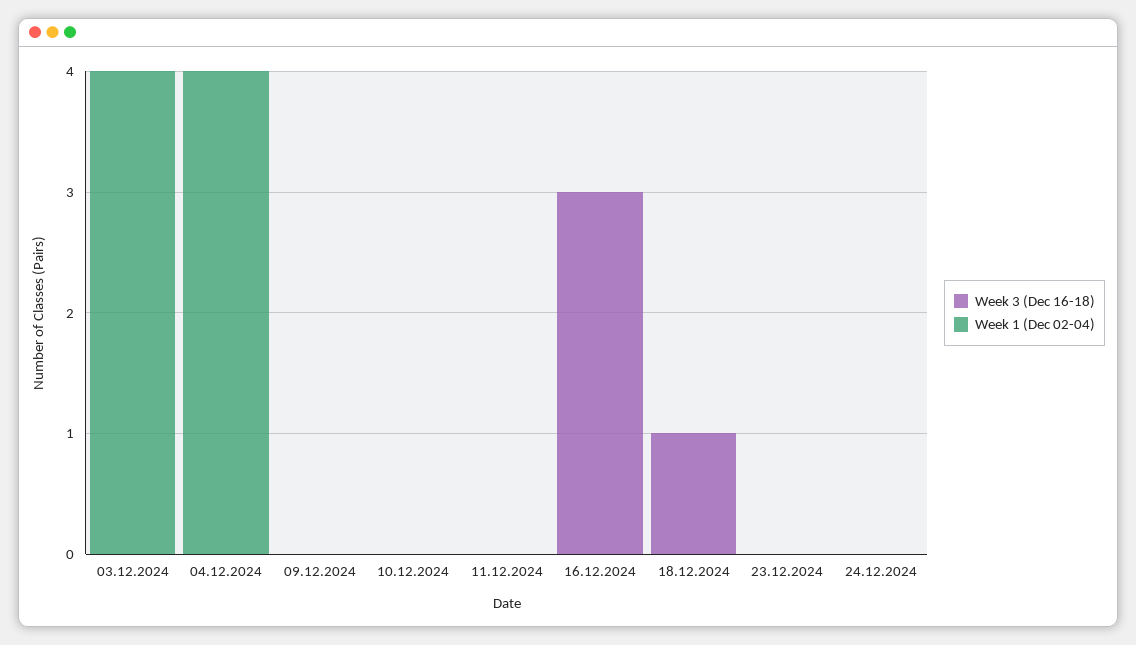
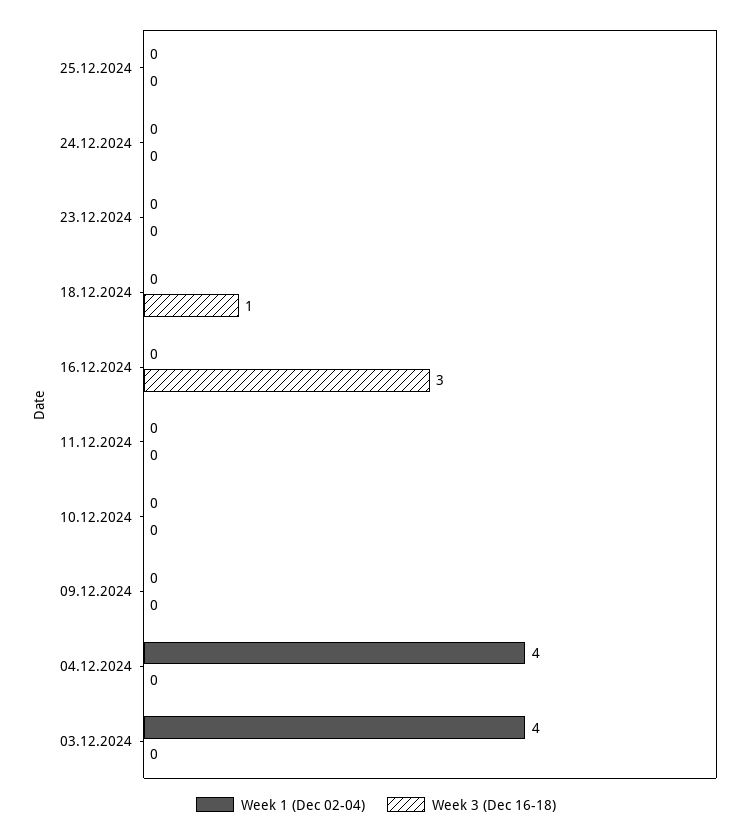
Week 1 (Dec 02-04), 25.12.2024: none -> 0
Week 3 (Dec 16-18), 25.12.2024: none -> 0

